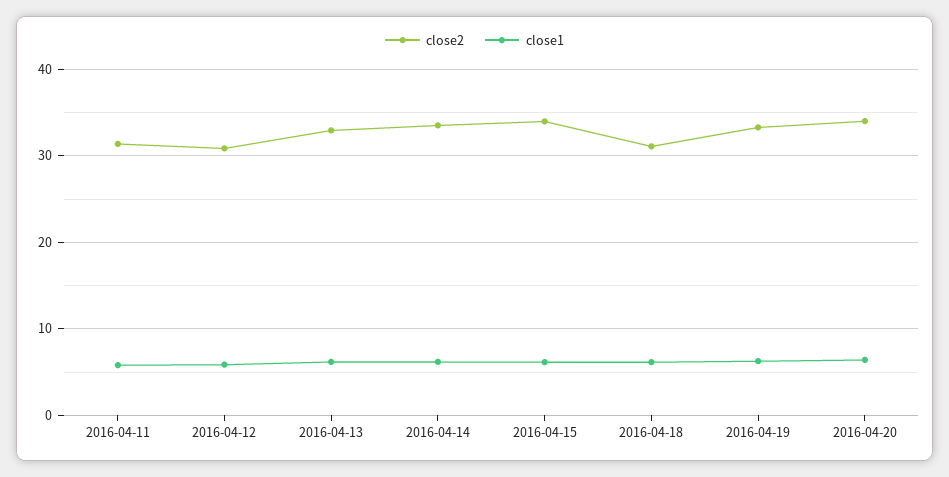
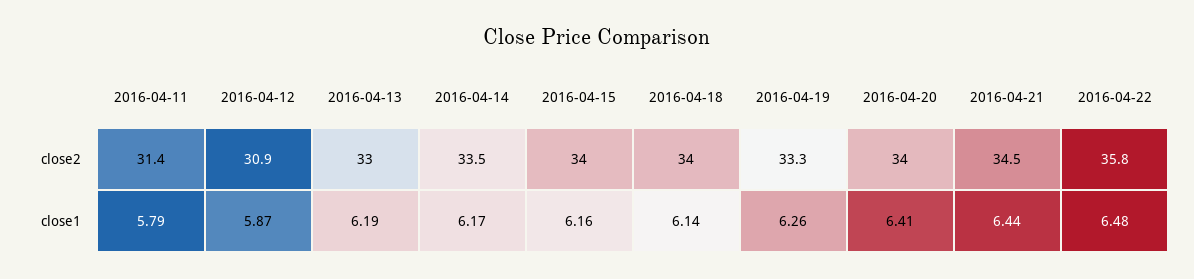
close2, 2016-04-18: 31 -> 34
close2, 2016-04-21: none -> 34.5
close2, 2016-04-22: none -> 35.8
close1, 2016-04-21: none -> 6.44
close1, 2016-04-22: none -> 6.48

